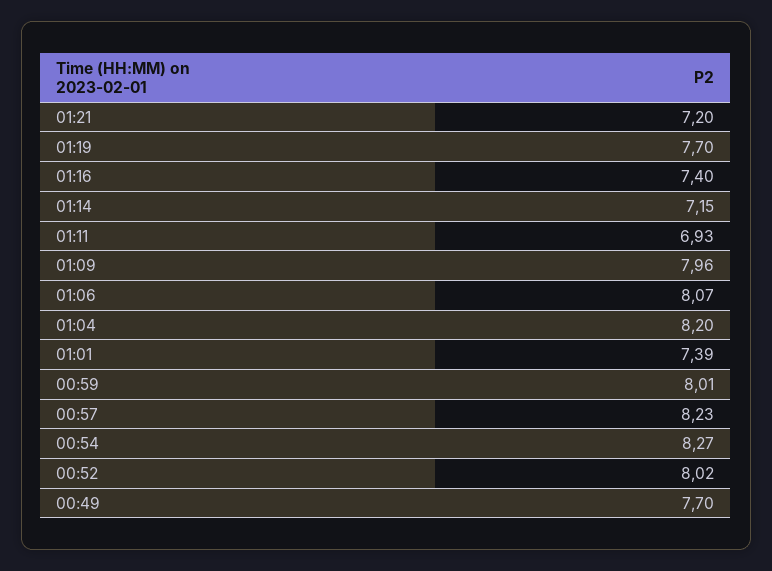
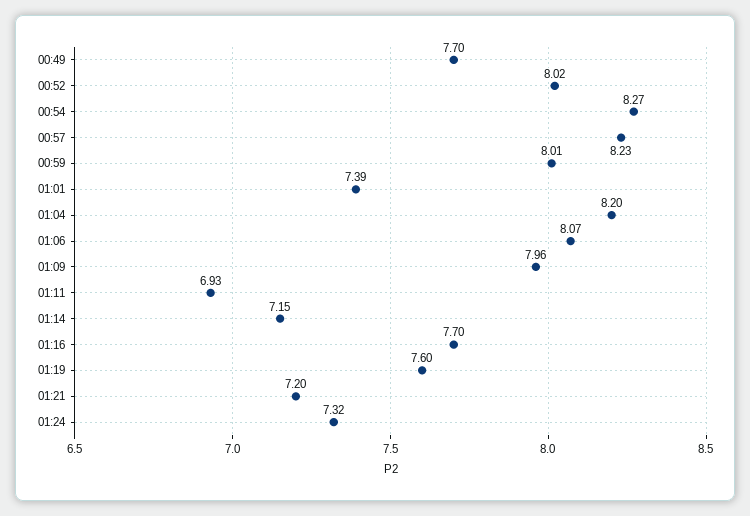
01:19: 7.7 -> 7.6
01:16: 7.4 -> 7.7
01:24: none -> 7.32

